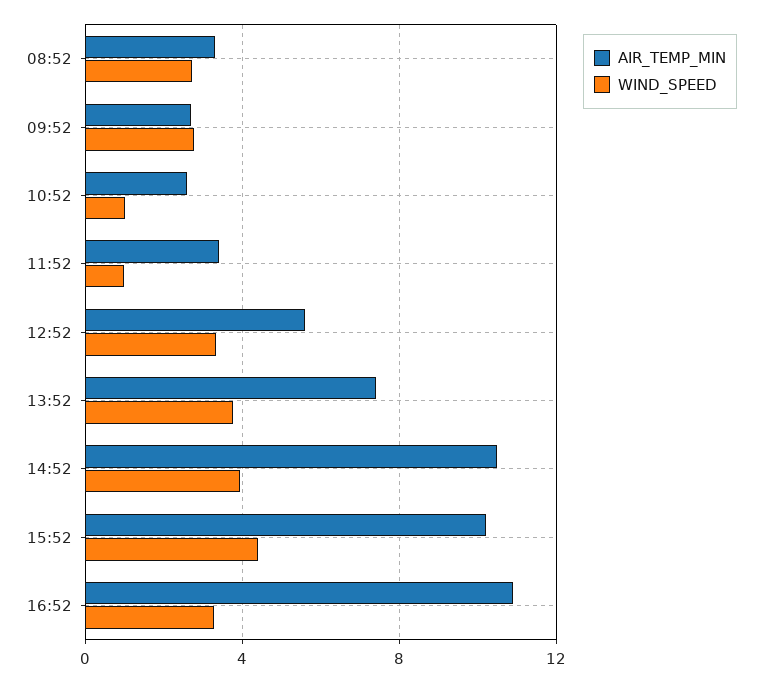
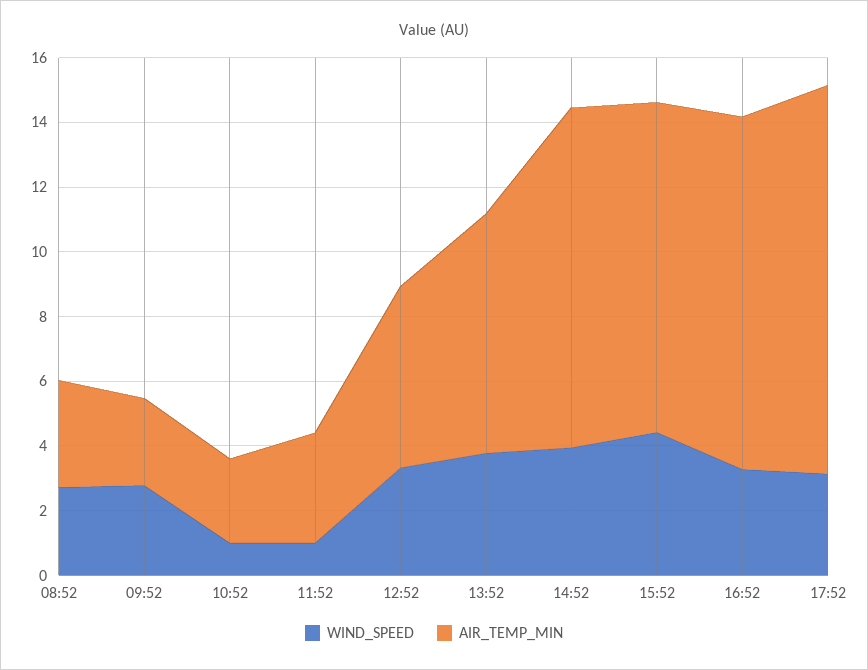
WIND_SPEED, 17:52: none -> 3
AIR_TEMP_MIN, 17:52: none -> 12

